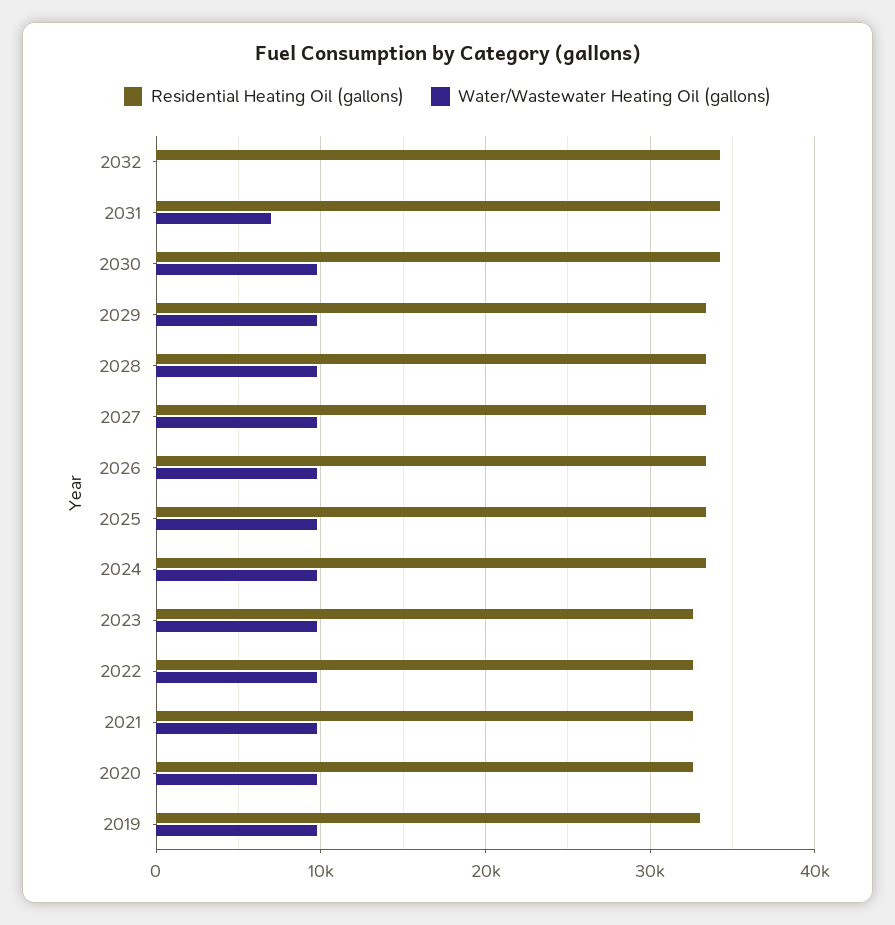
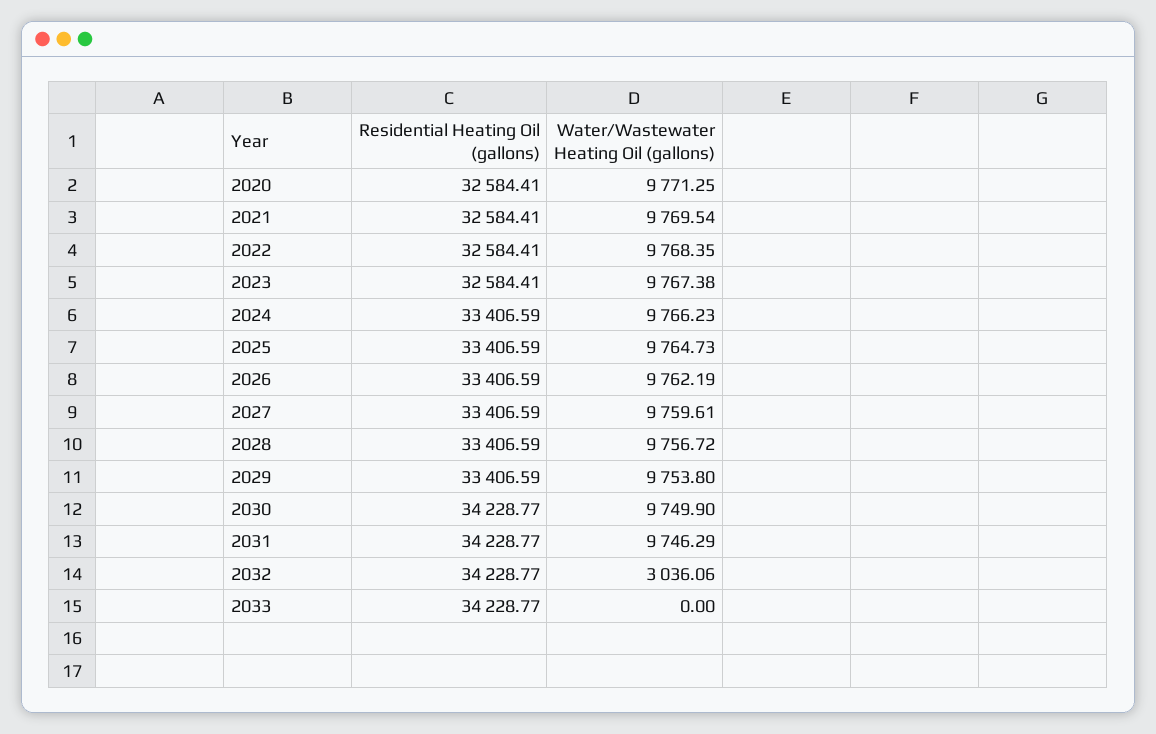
Water/Wastewater Heating Oil (gallons), 2032: 0 -> 3036.06
Water/Wastewater Heating Oil (gallons), 2031: 7000 -> 9746.29
Residential Heating Oil (gallons), 2019: 33000 -> none
Water/Wastewater Heating Oil (gallons), 2019: 10000 -> none
Residential Heating Oil (gallons), 2033: none -> 34228.77
Water/Wastewater Heating Oil (gallons), 2033: none -> 0

